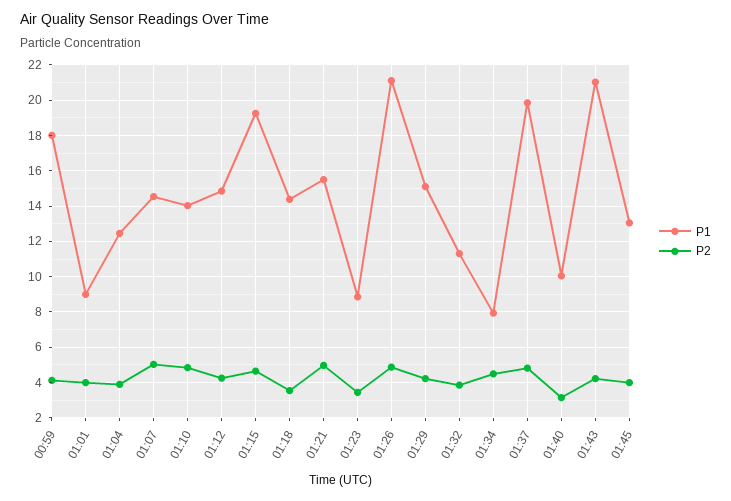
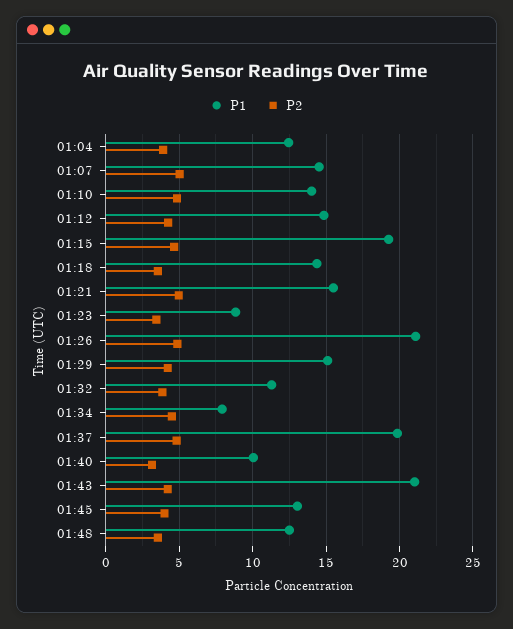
P1, 00:59: 18 -> none
P2, 00:59: 4 -> none
P1, 01:01: 9 -> none
P2, 01:01: 4 -> none
P1, 01:48: none -> 12.5
P2, 01:48: none -> 3.5

